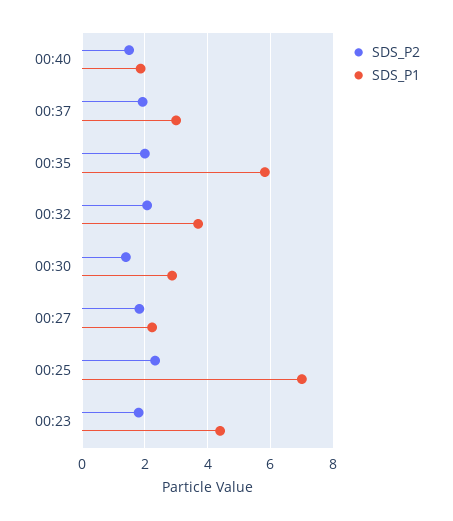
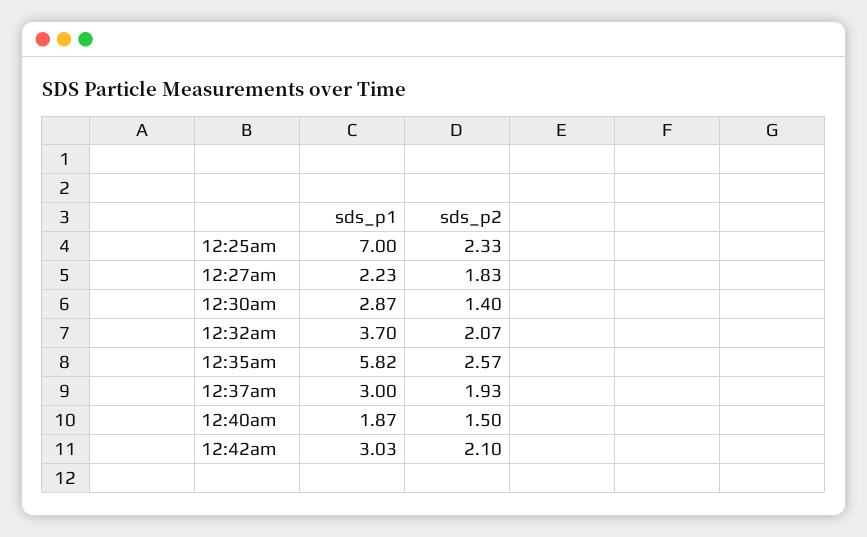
SDS_P2, 00:35: 2 -> 2.57
SDS_P2, 00:23: 1.8 -> none
SDS_P1, 00:23: 4.4 -> none
SDS_P1, 12:42am: none -> 3.03
SDS_P2, 12:42am: none -> 2.1

